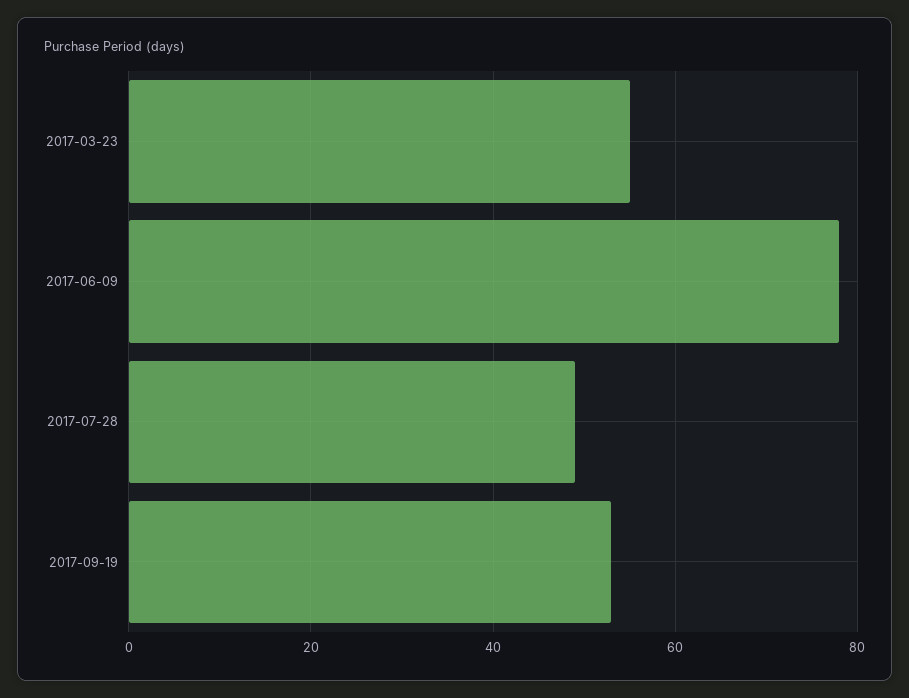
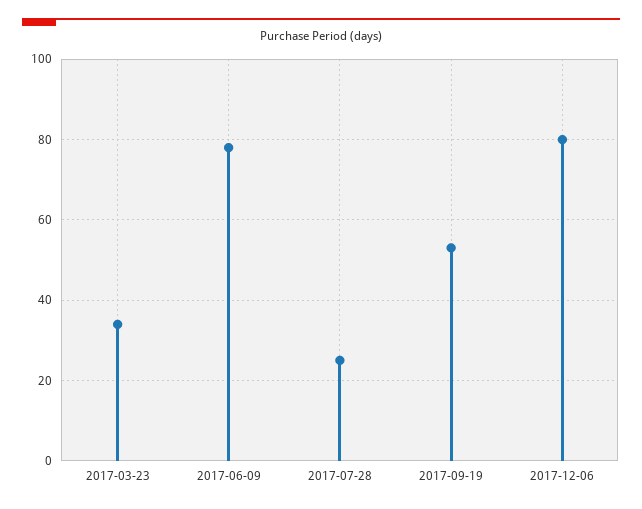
2017-03-23: 55 -> 35
2017-07-28: 50 -> 25
2017-12-06: none -> 80

